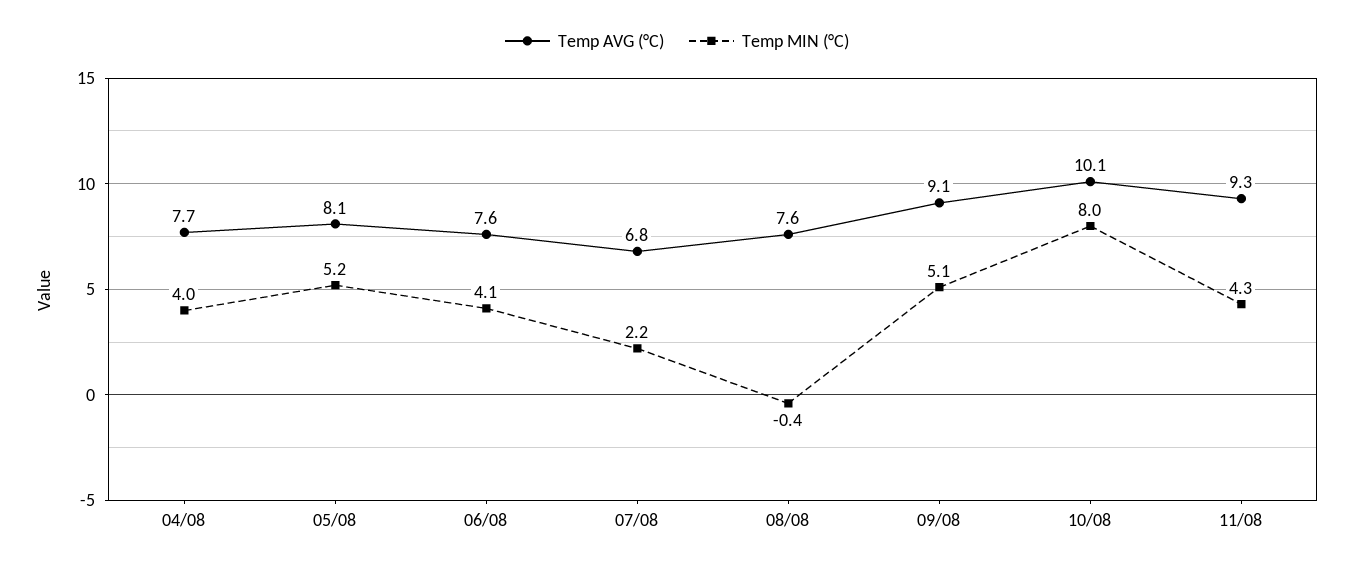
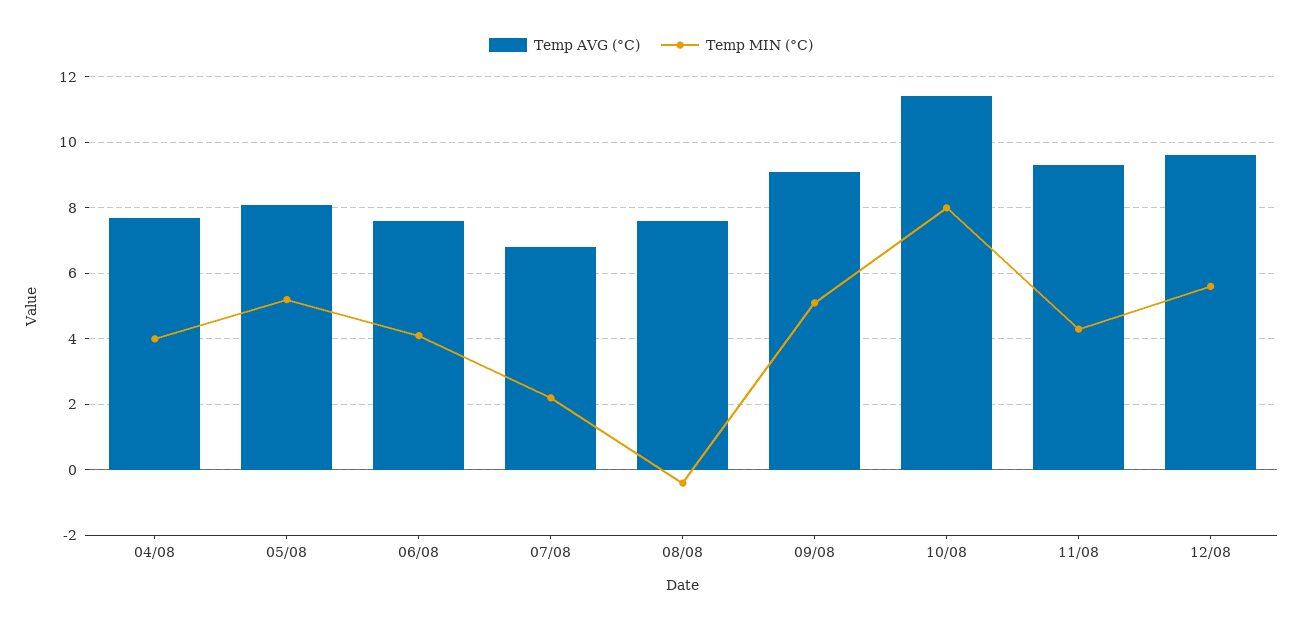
Temp AVG (°C), 10/08: 10.1 -> 11.5
Temp AVG (°C), 12/08: none -> 9.5
Temp MIN (°C), 12/08: none -> 5.5

